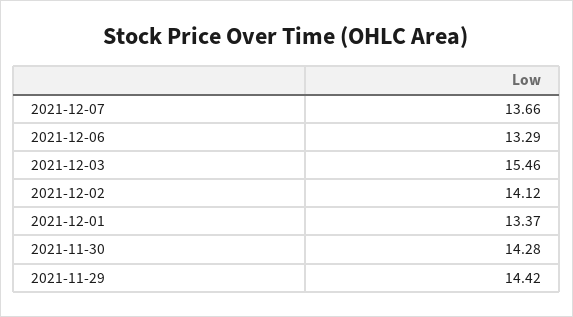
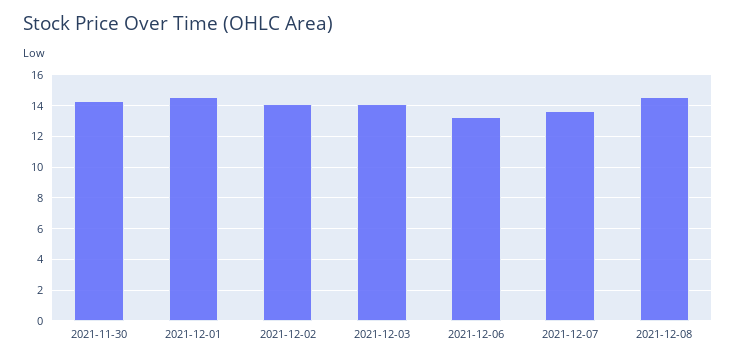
2021-12-03: 15.46 -> 14
2021-12-01: 13.37 -> 14.5
2021-11-29: 14.42 -> none
2021-12-08: none -> 14.5

